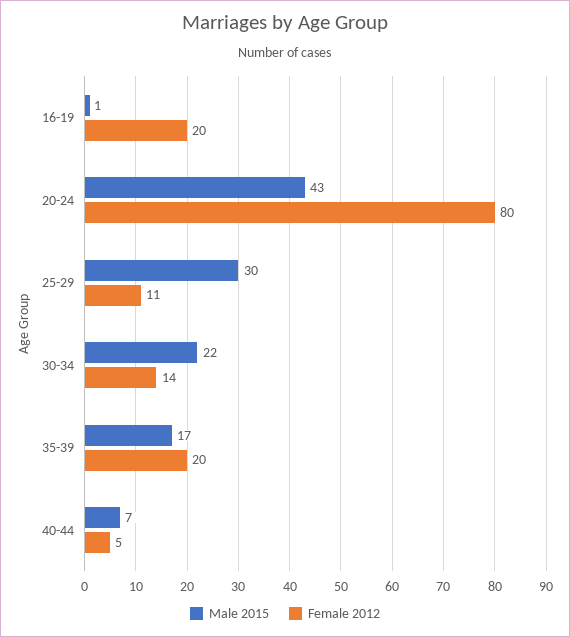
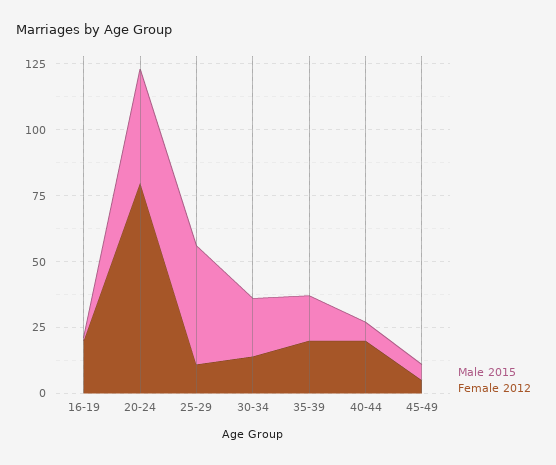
Male 2015, 25-29: 30 -> 45
Female 2012, 40-44: 5 -> 20
Male 2015, 45-49: none -> 5
Female 2012, 45-49: none -> 5

